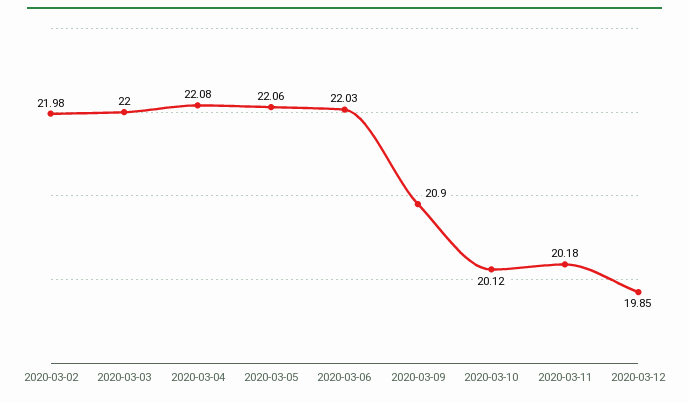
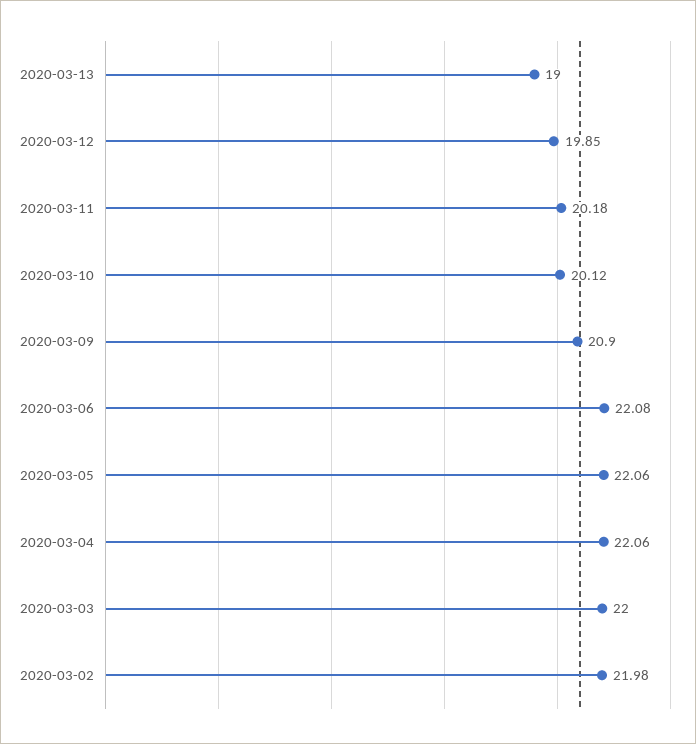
2020-03-04: 22.08 -> 22.06
2020-03-06: 22.03 -> 22.08
2020-03-13: none -> 19

